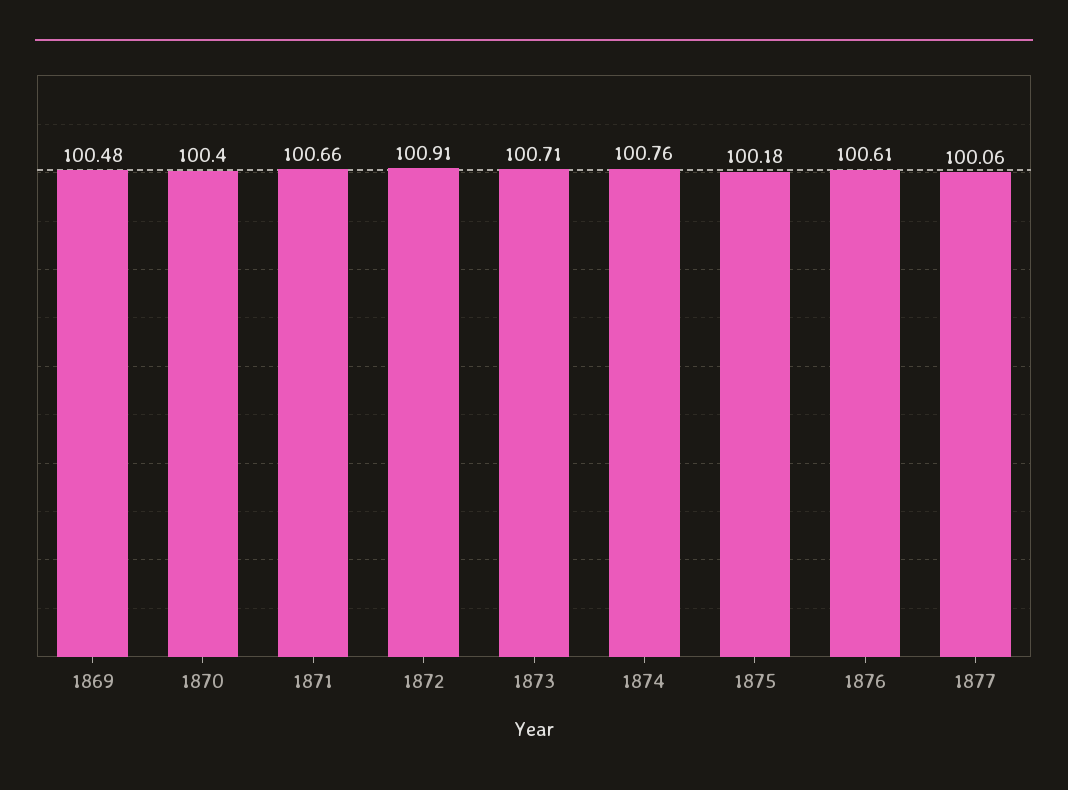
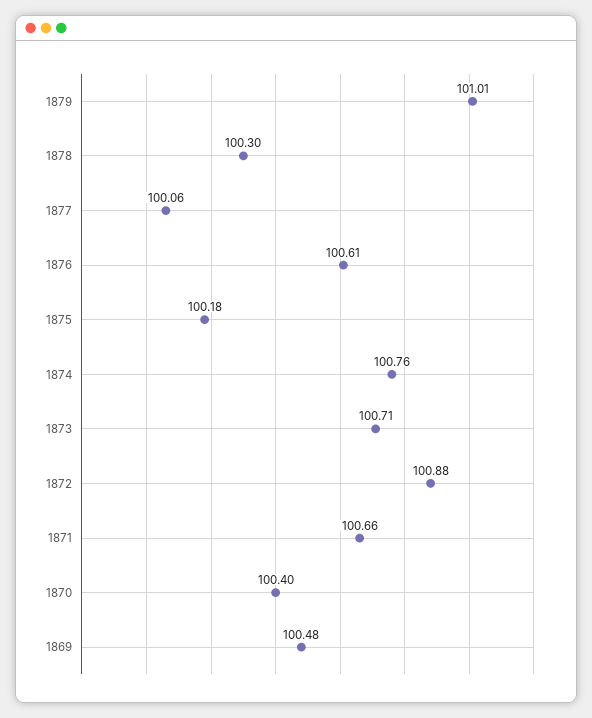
1872: 100.91 -> 100.88
1879: none -> 101.01
1878: none -> 100.3

